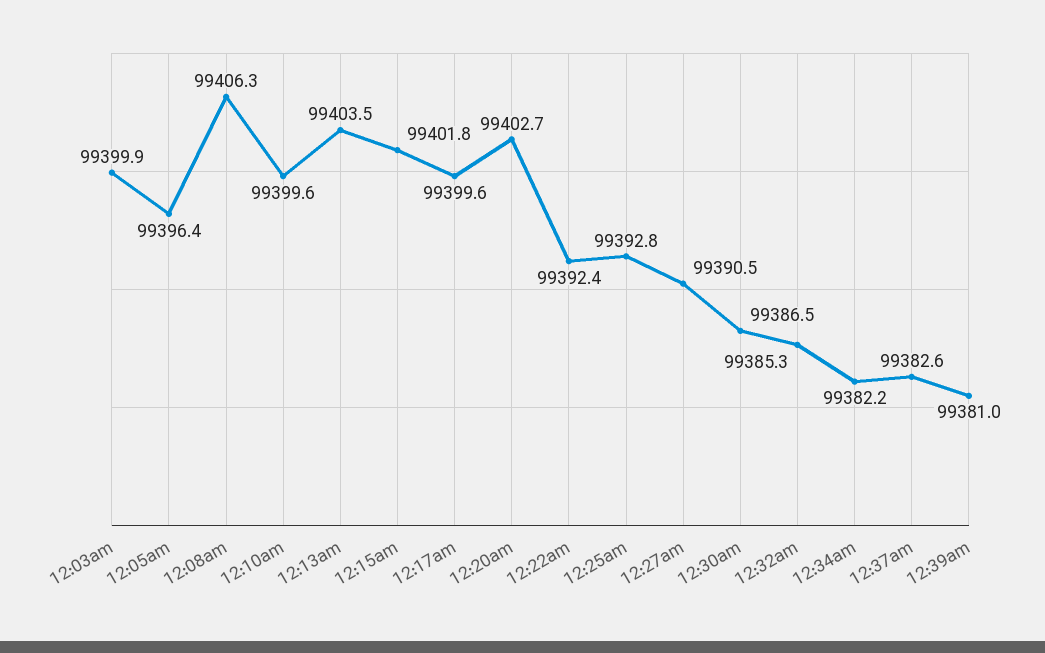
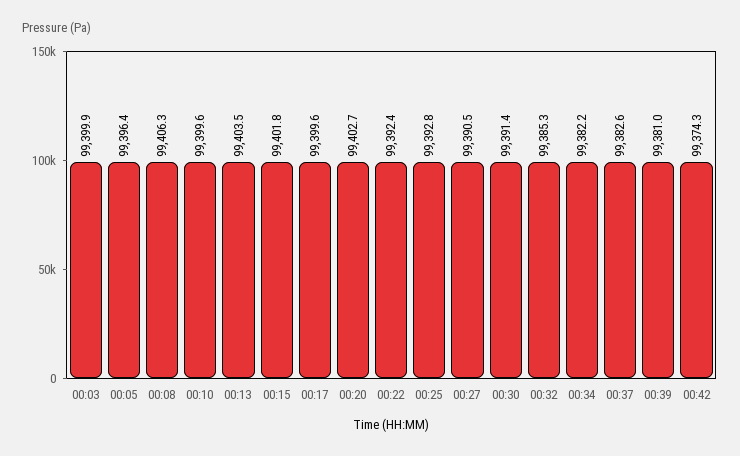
12:30am: 99386.5 -> 99391.4
00:42: none -> 99374.3

